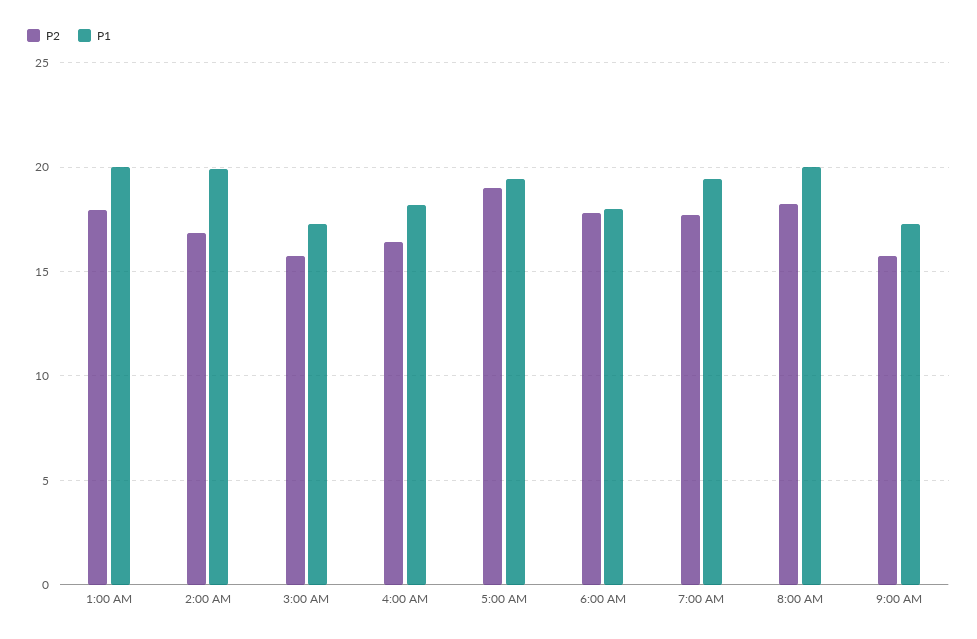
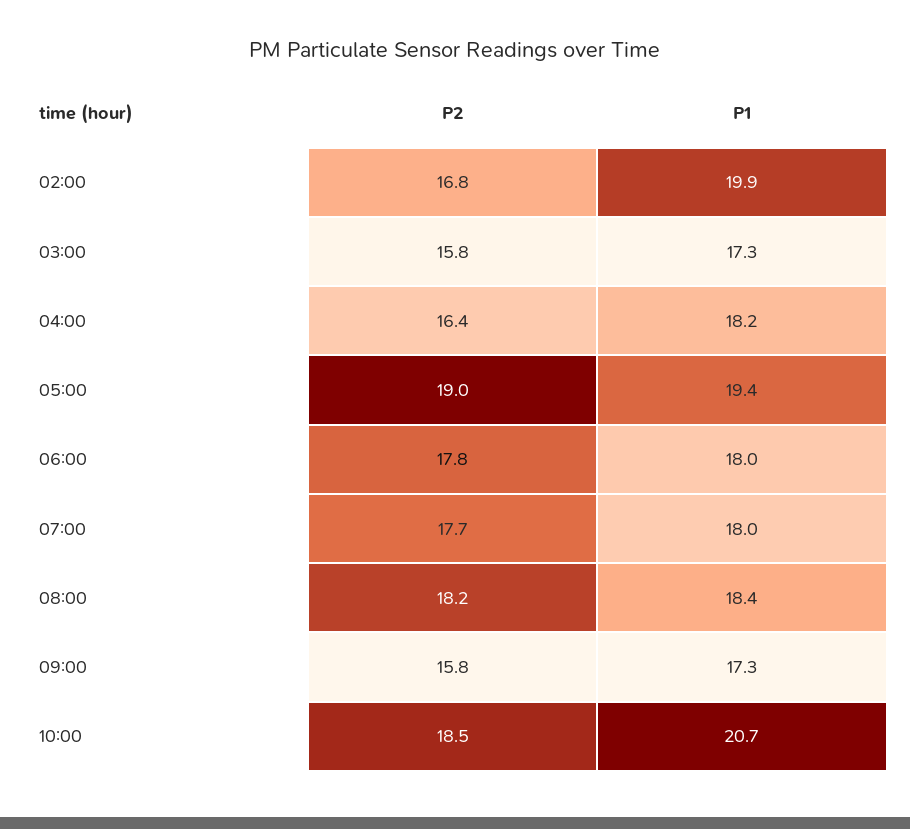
P2, 1:00 AM: 18 -> none
P1, 1:00 AM: 20 -> none
P1, 7:00 AM: 19.5 -> 18
P1, 8:00 AM: 20 -> 18.4
P2, 10:00: none -> 18.5
P1, 10:00: none -> 20.7

